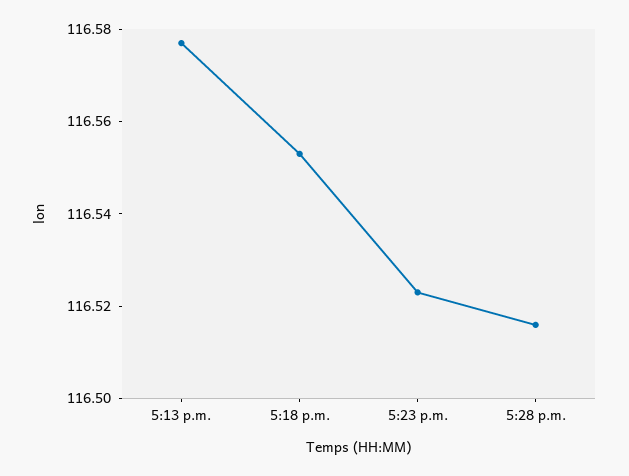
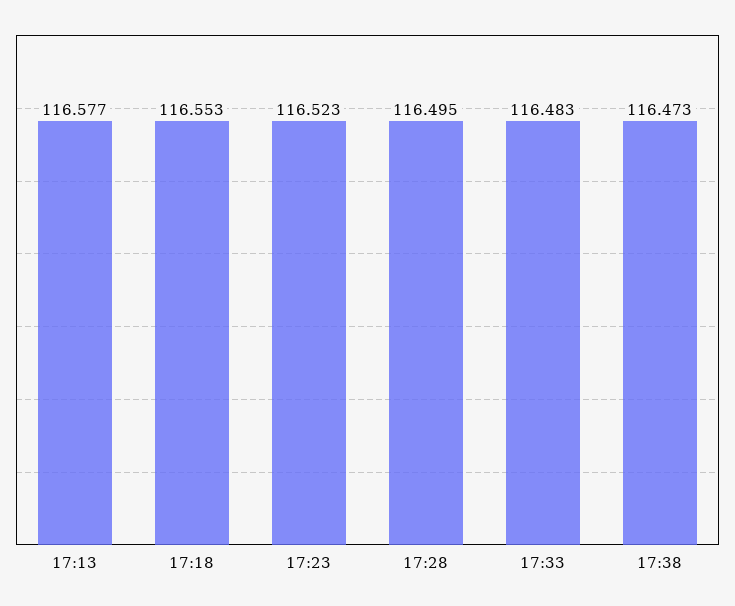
5:28 p.m.: 116.515 -> 116.495
17:33: none -> 116.483
17:38: none -> 116.473

